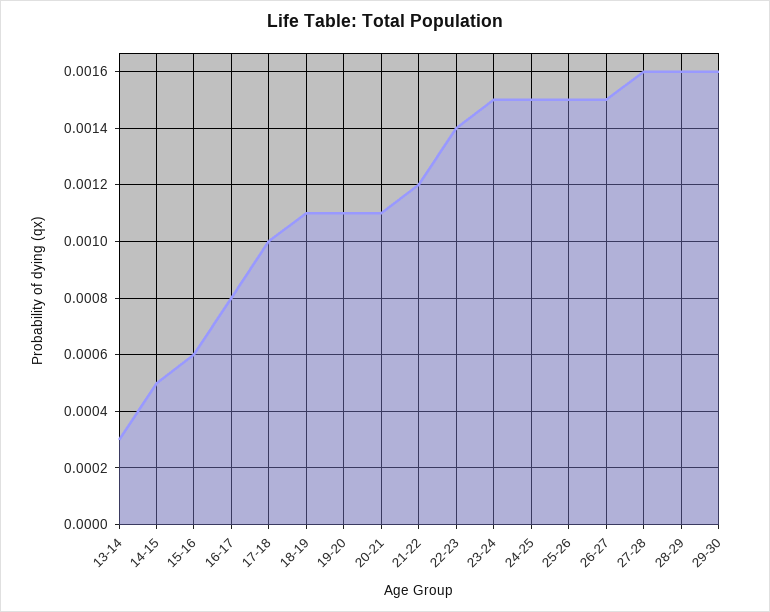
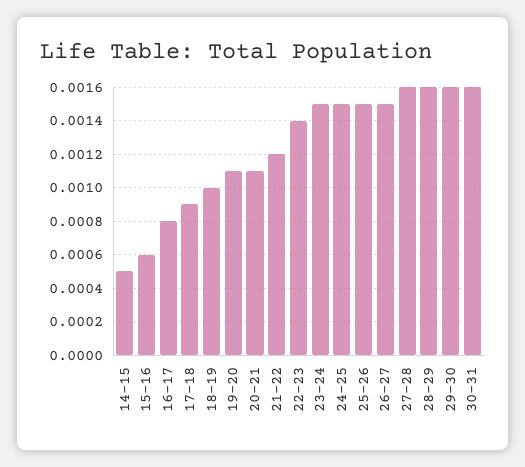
13-14: 0.0003 -> none
17-18: 0.001 -> 0.0009
18-19: 0.0011 -> 0.001
30-31: none -> 0.0016

